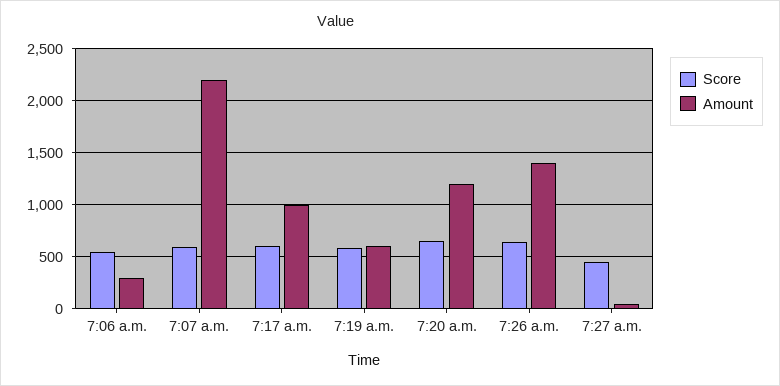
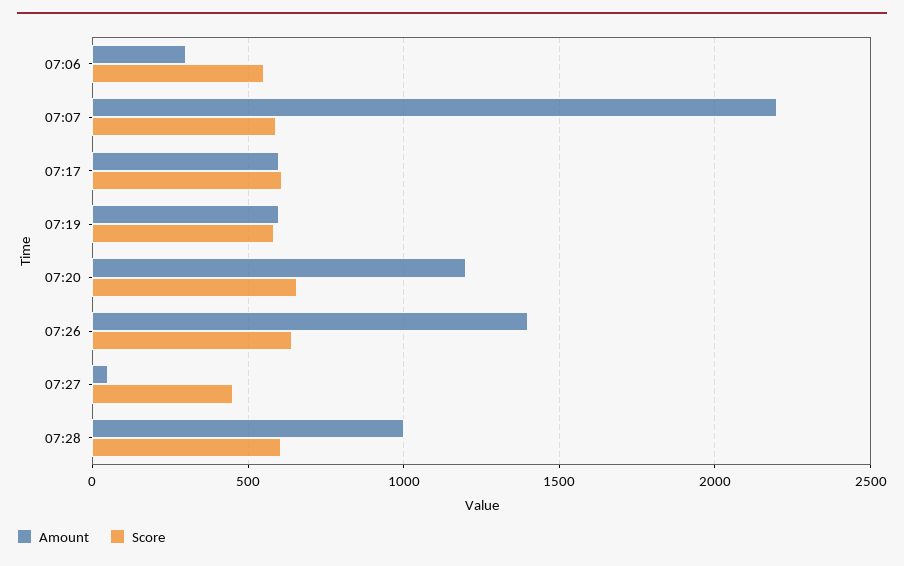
Amount, 7:17 a.m.: 1000 -> 600
Amount, 07:28: none -> 1000
Score, 07:28: none -> 600

